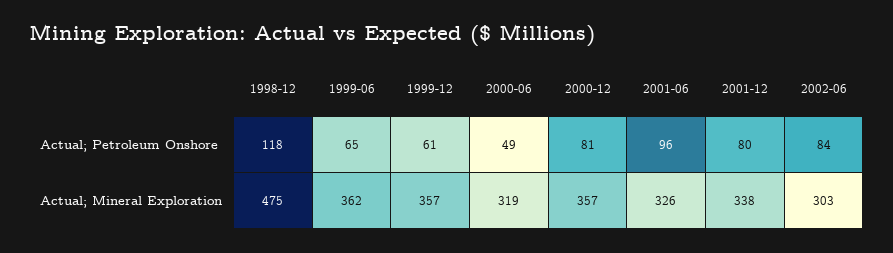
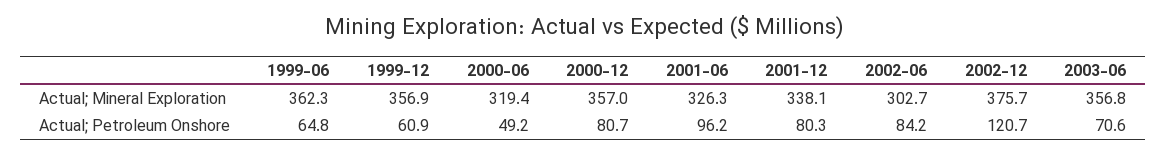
1998-12, Actual; Petroleum Onshore: 118 -> none
1998-12, Actual; Mineral Exploration: 475 -> none
2002-12, Actual; Mineral Exploration: none -> 375.7
2003-06, Actual; Mineral Exploration: none -> 356.8
2002-12, Actual; Petroleum Onshore: none -> 120.7
2003-06, Actual; Petroleum Onshore: none -> 70.6

